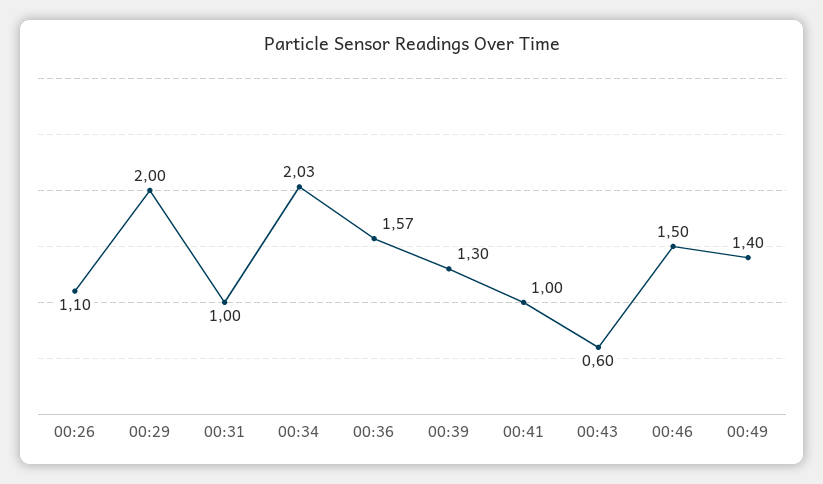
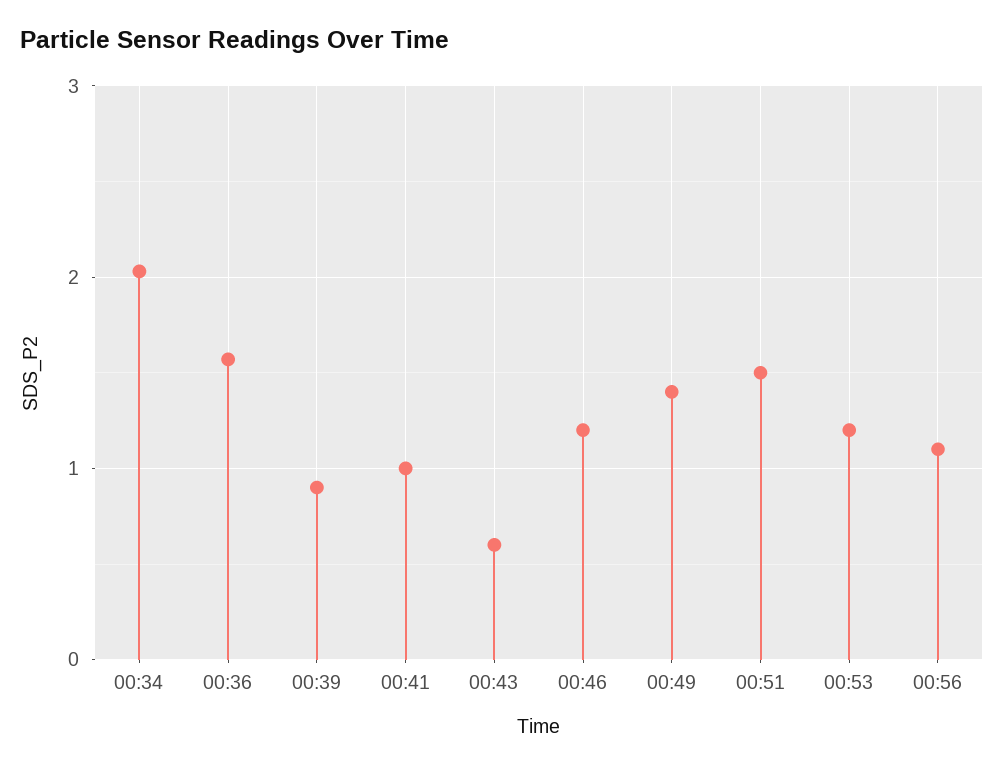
00:26: 1.1 -> none
00:29: 2 -> none
00:31: 1 -> none
00:39: 1.3 -> 0.9
00:46: 1.5 -> 1.2
00:51: none -> 1.5
00:53: none -> 1.2
00:56: none -> 1.1

